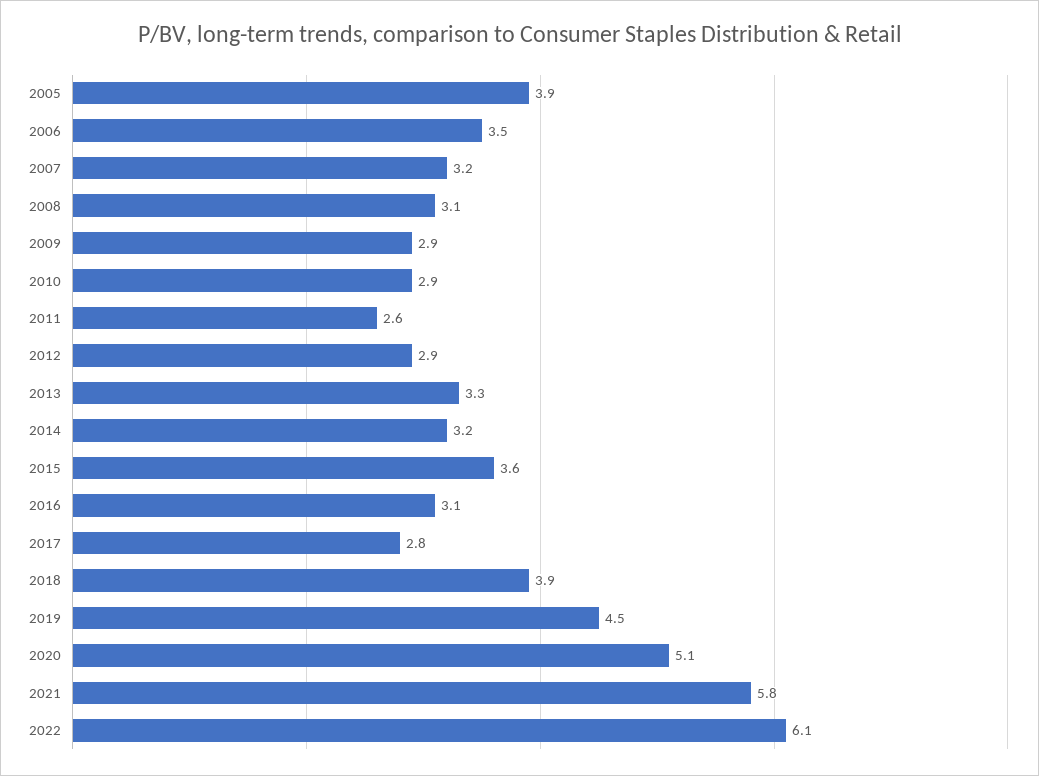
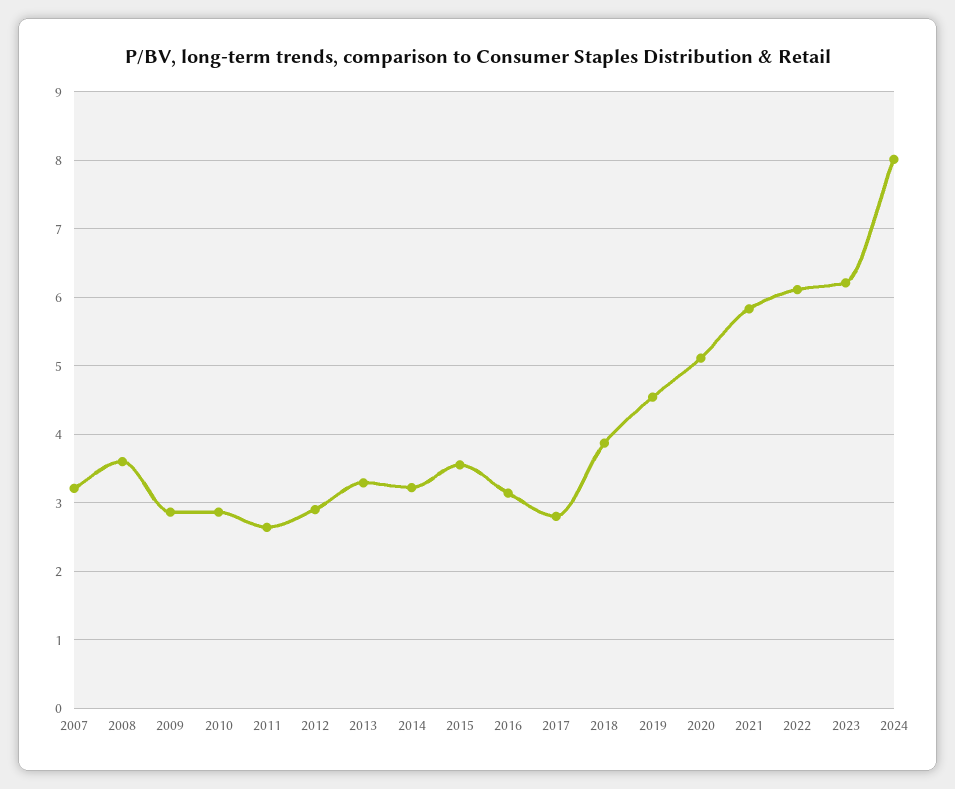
2005: 3.9 -> none
2006: 3.5 -> none
2008: 3.1 -> 3.6
2023: none -> 6.2
2024: none -> 8

